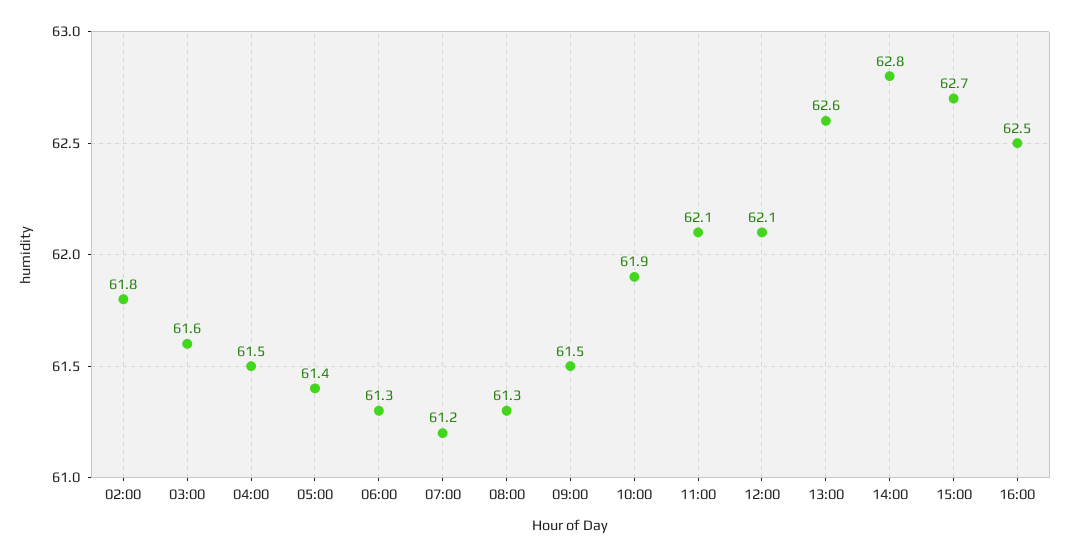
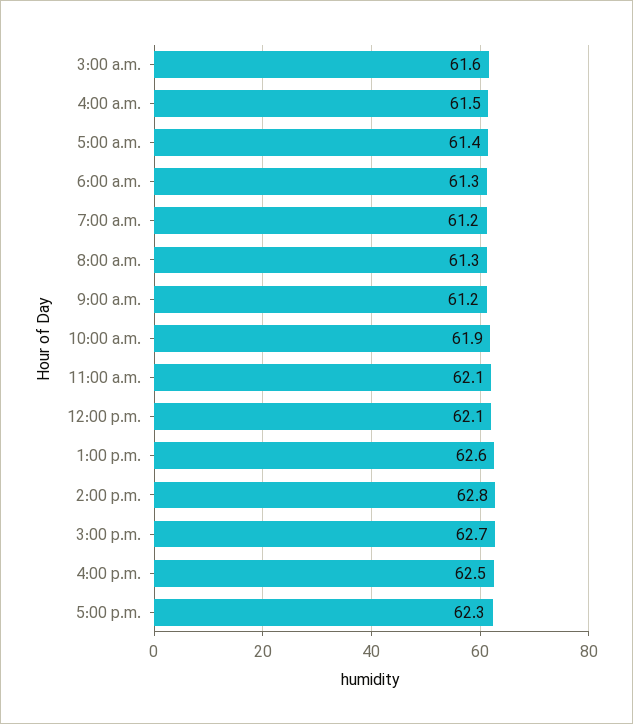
02:00: 61.8 -> none
09:00: 61.5 -> 61.2
5:00 p.m.: none -> 62.3

